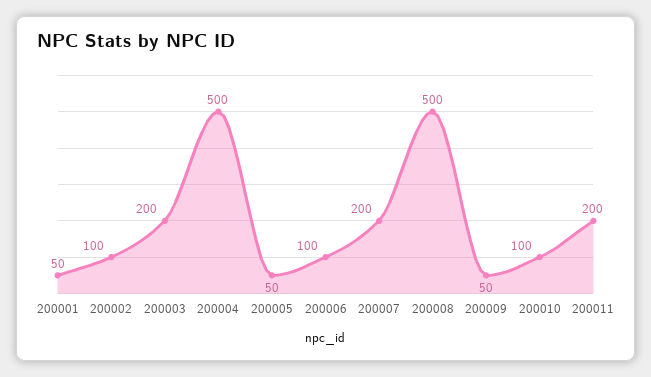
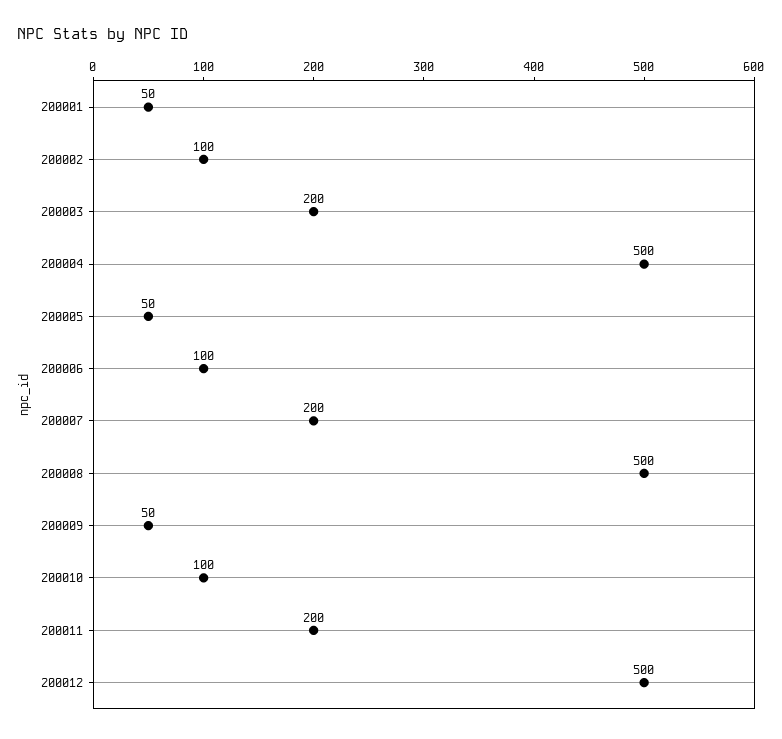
200012: none -> 500

